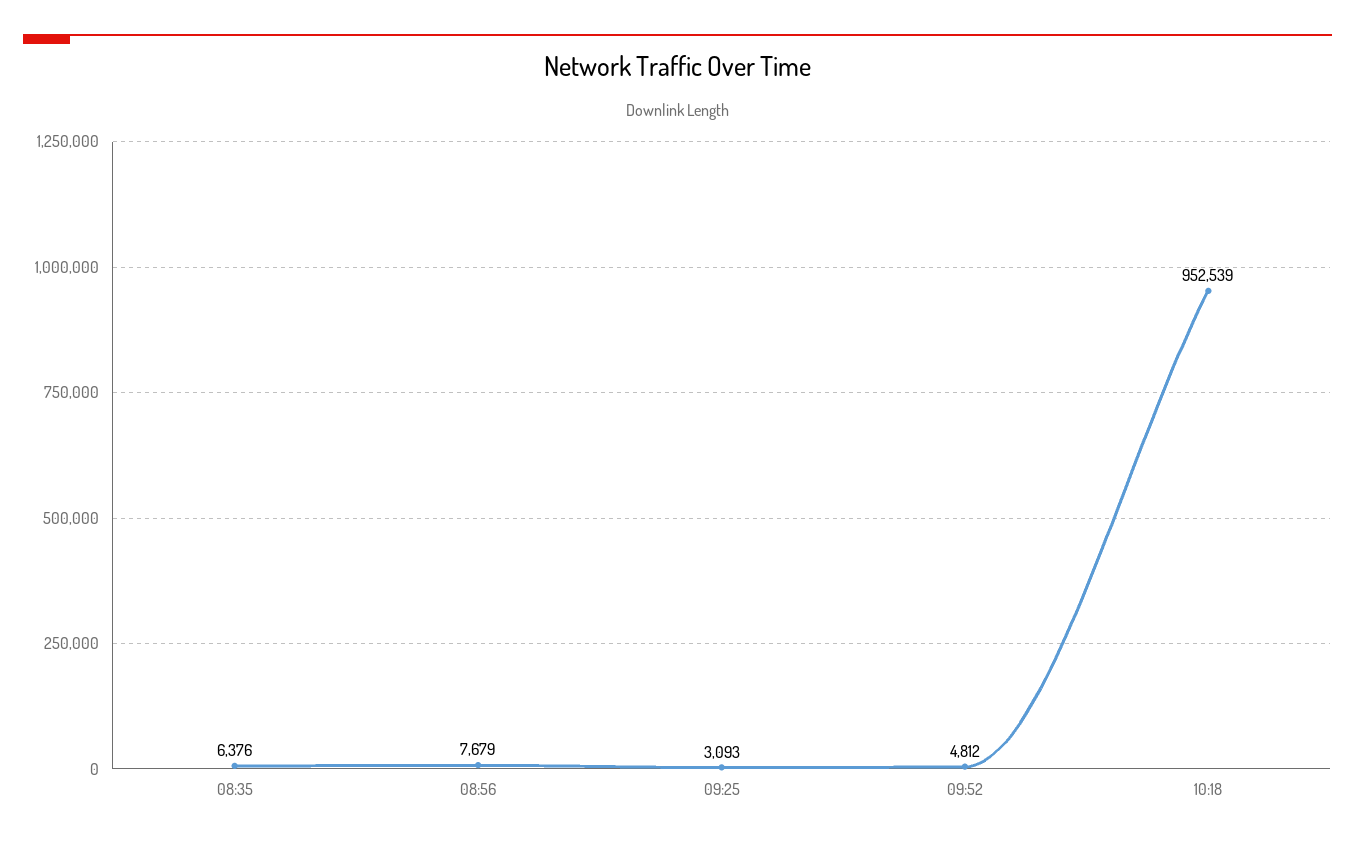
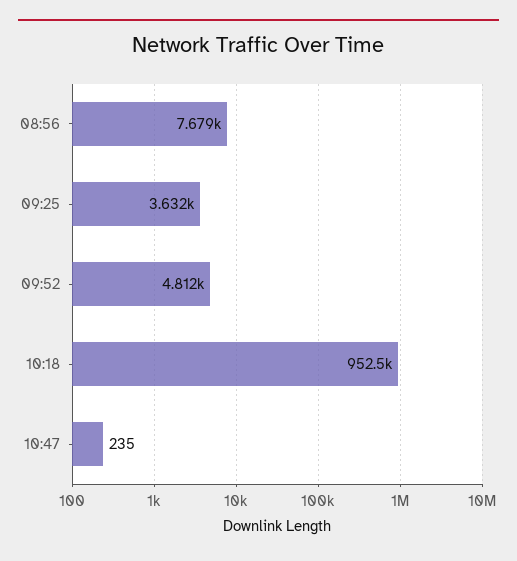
08:35: 6376 -> none
09:25: 3093 -> 3632
10:47: none -> 235

